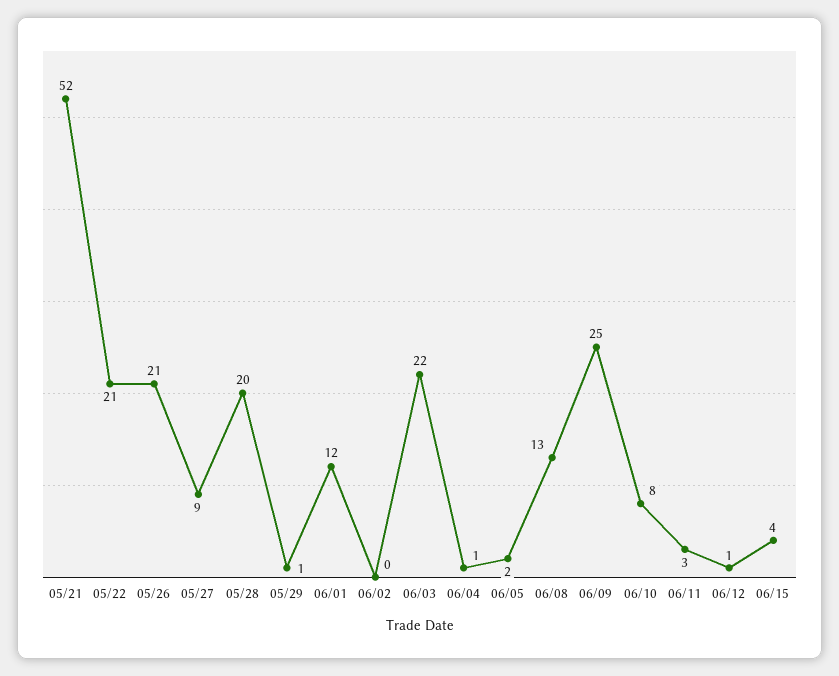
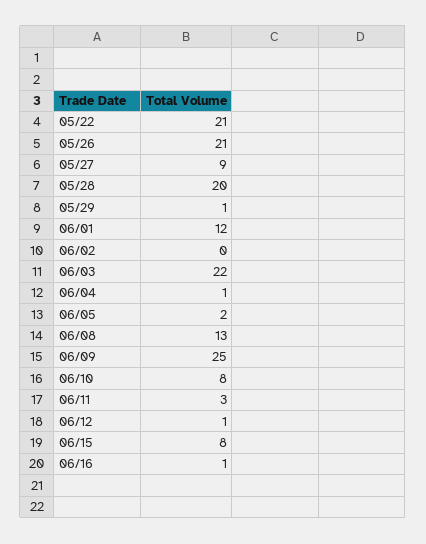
05/21: 52 -> none
06/15: 4 -> 8
06/16: none -> 1

